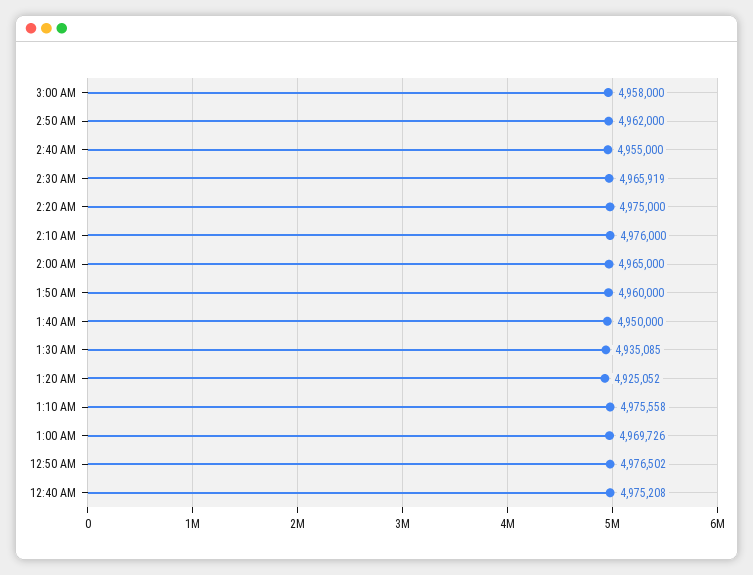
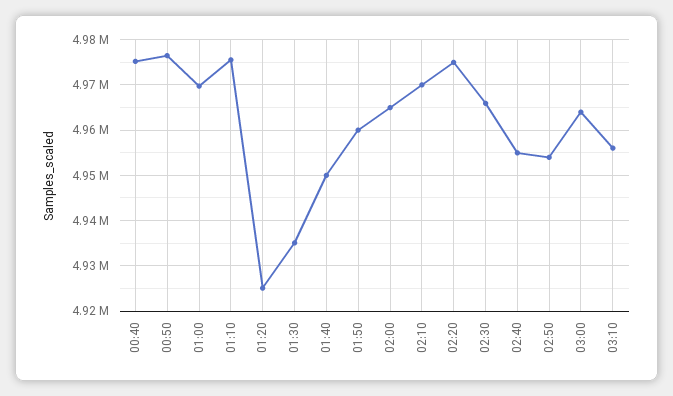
3:00 AM: 4958000 -> 4964000
2:50 AM: 4962000 -> 4954000
2:10 AM: 4976000 -> 4970000
03:10: none -> 4956000

